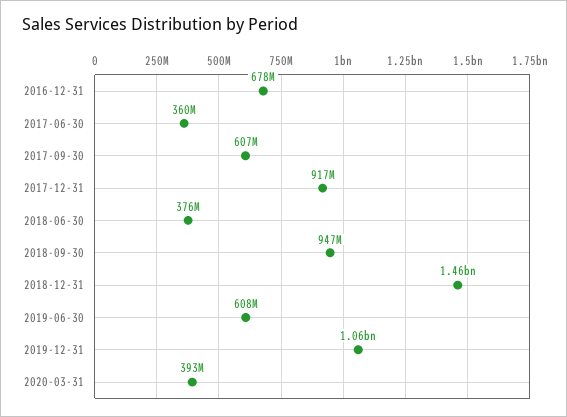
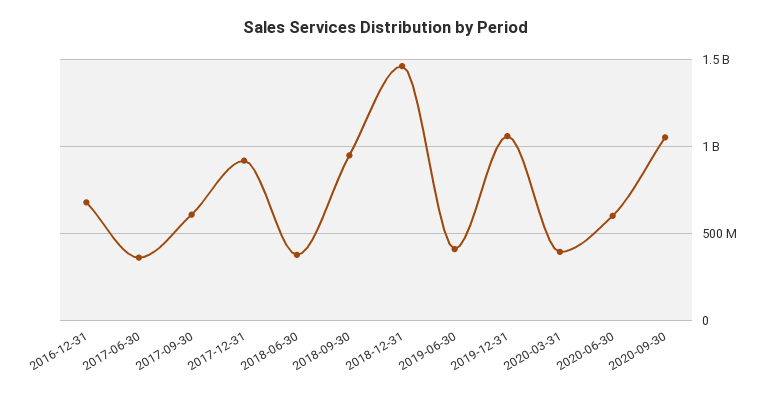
2019-06-30: 608000000 -> 400000000
2020-06-30: none -> 600000000
2020-09-30: none -> 1050000000

